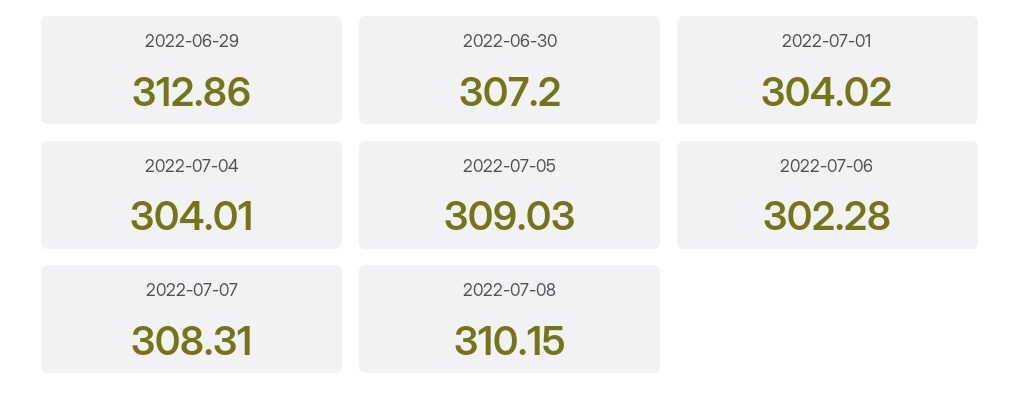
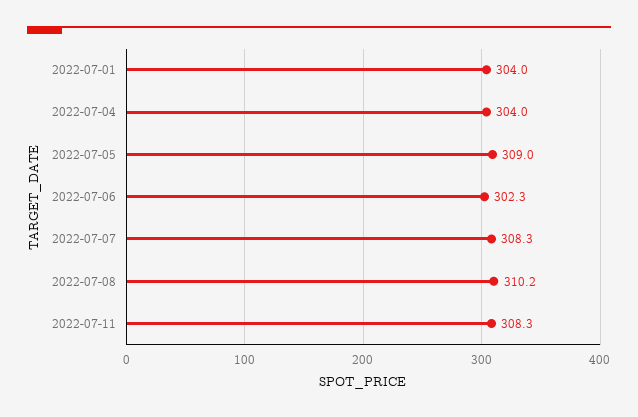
2022-06-29: 312.86 -> none
2022-06-30: 307.2 -> none
2022-07-11: none -> 308.3

